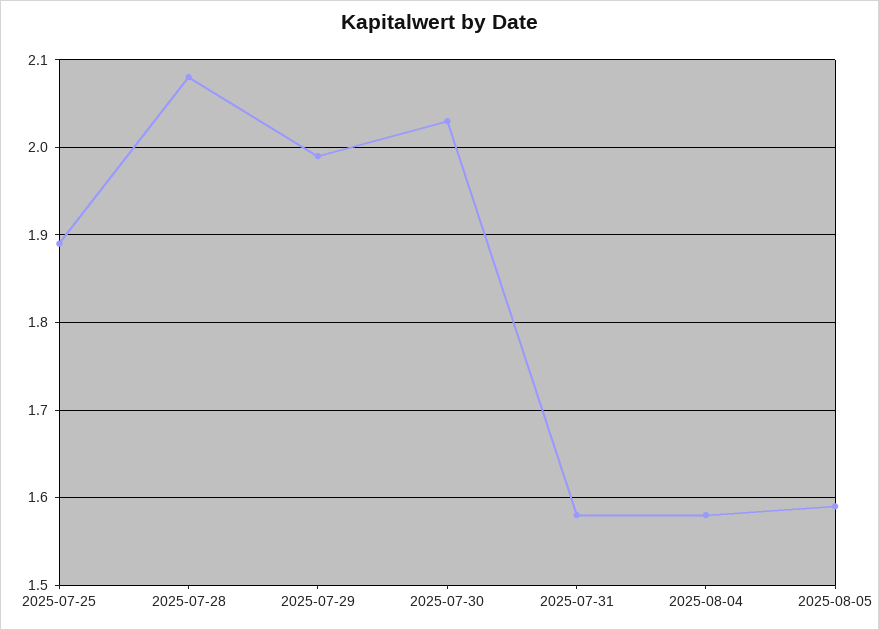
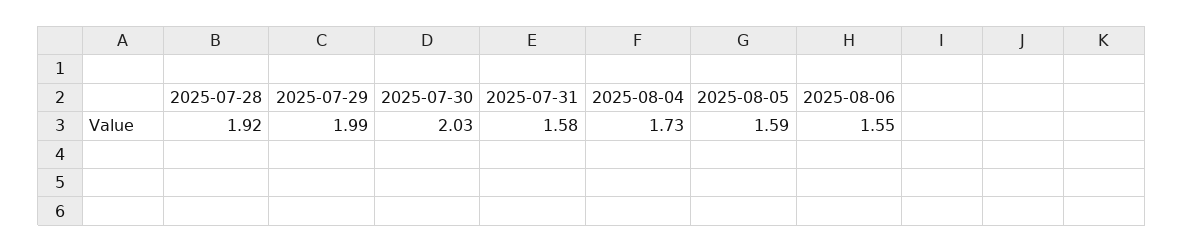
2025-07-25: 1.89 -> none
2025-07-28: 2.08 -> 1.92
2025-08-04: 1.58 -> 1.73
2025-08-06: none -> 1.55

